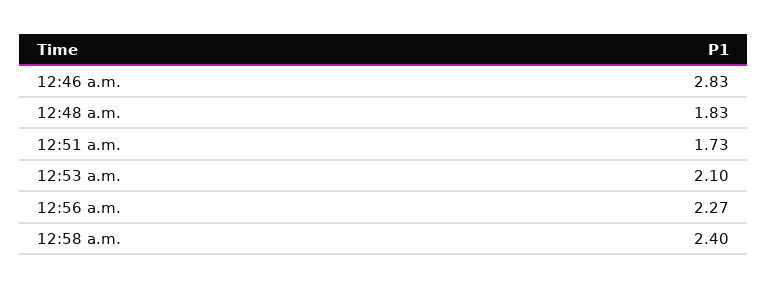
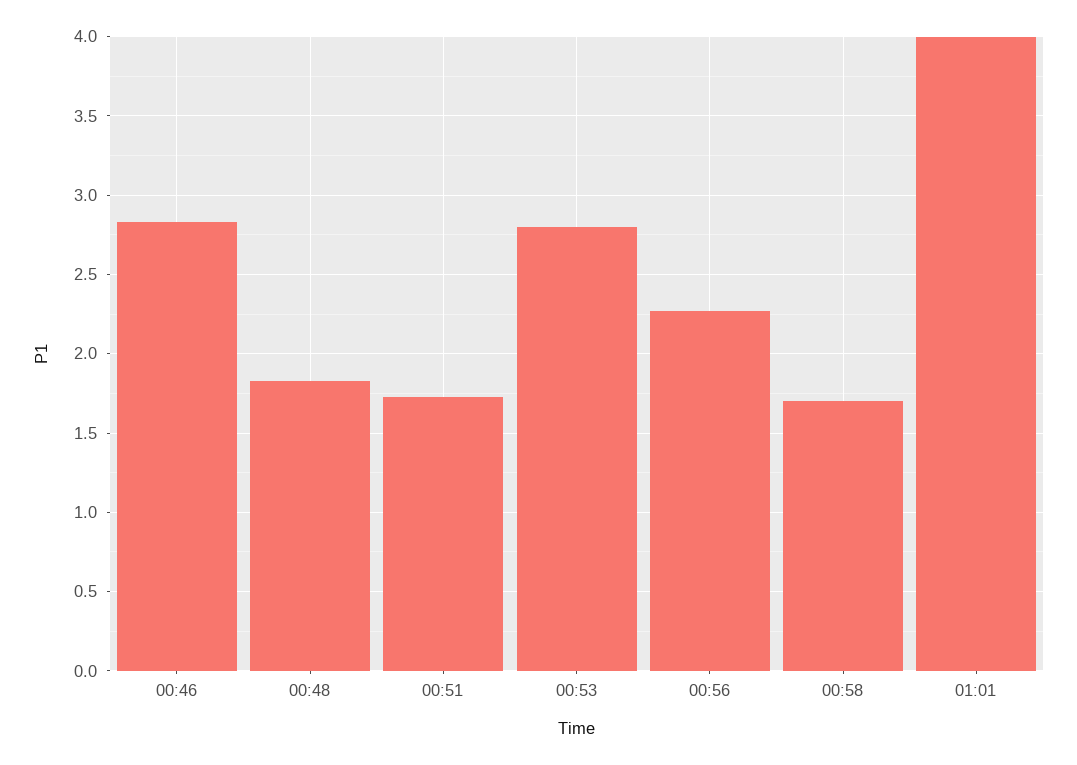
12:53 a.m.: 2.1 -> 2.8
12:58 a.m.: 2.4 -> 1.7
01:01: none -> 4

